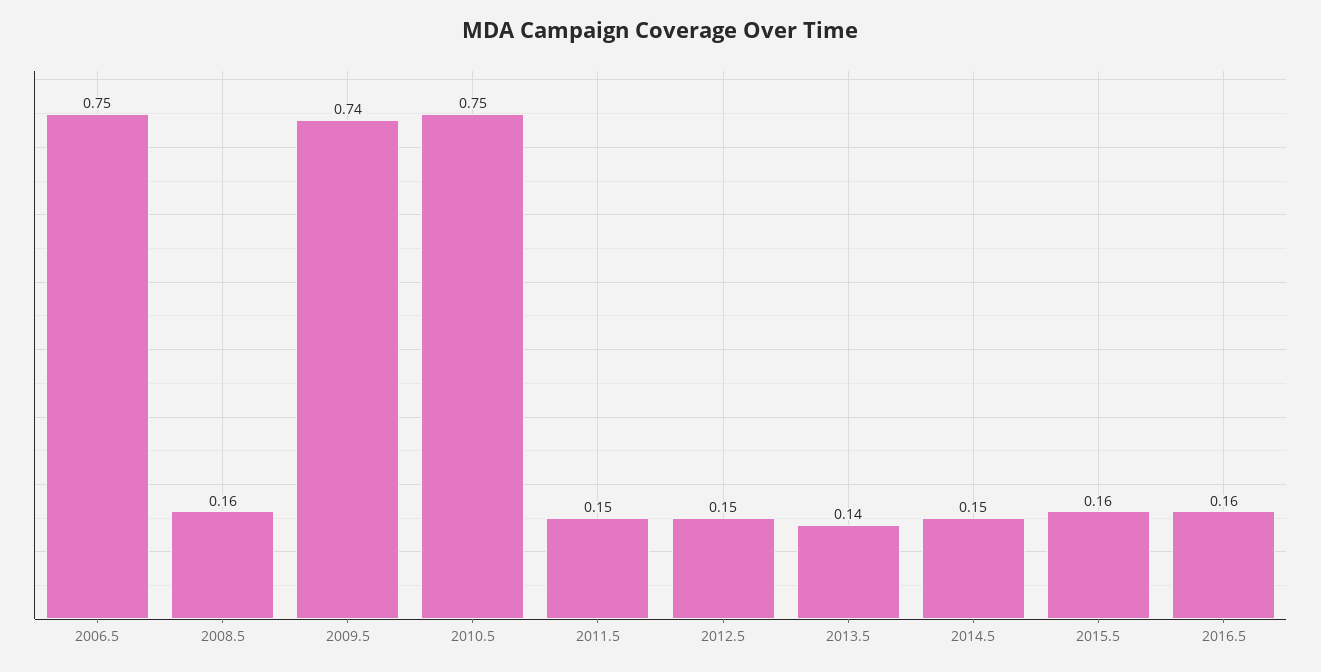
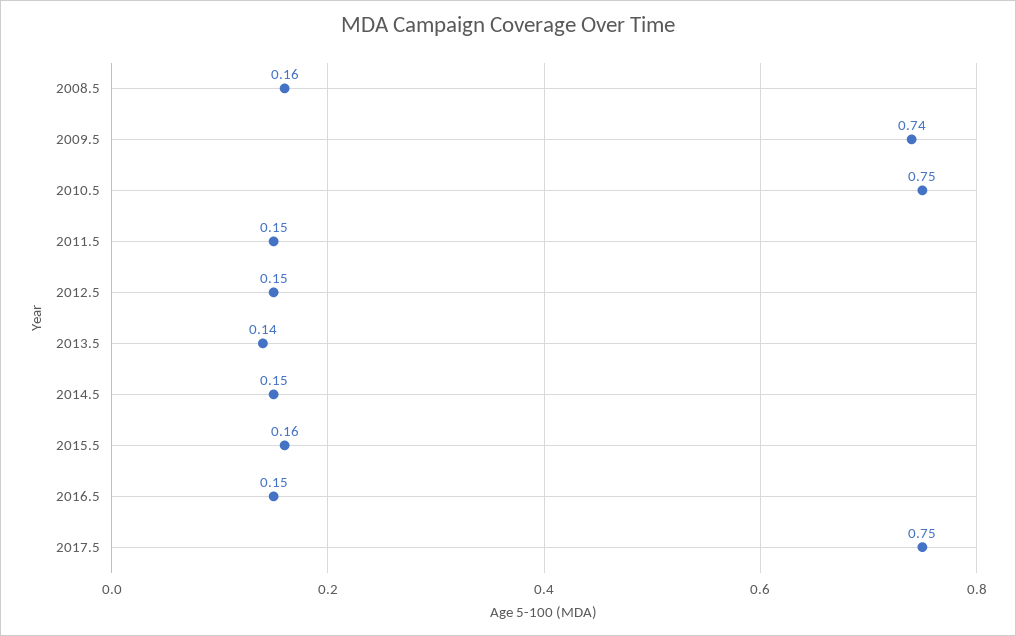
2006.5: 0.75 -> none
2016.5: 0.16 -> 0.15
2017.5: none -> 0.75

